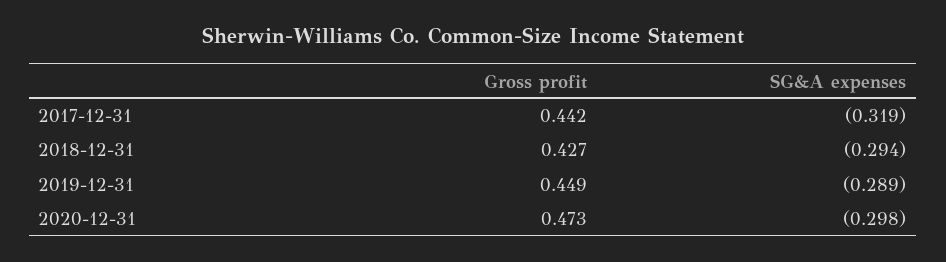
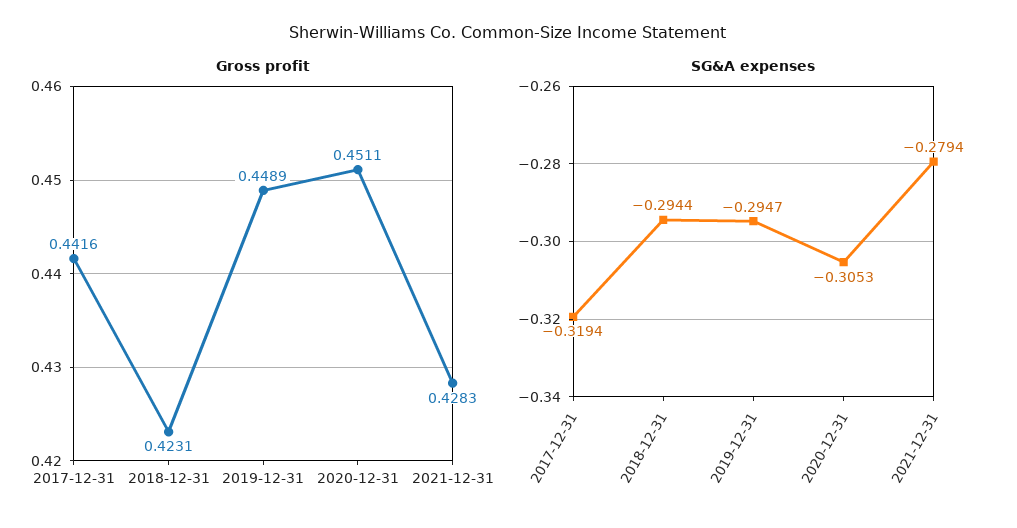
Gross profit, 2018-12-31: 0.427 -> 0.4231
SG&A expenses, 2019-12-31: -0.289 -> -0.2947
Gross profit, 2020-12-31: 0.473 -> 0.4511
SG&A expenses, 2020-12-31: -0.298 -> -0.3053
Gross profit, 2021-12-31: none -> 0.4283
SG&A expenses, 2021-12-31: none -> -0.2794

